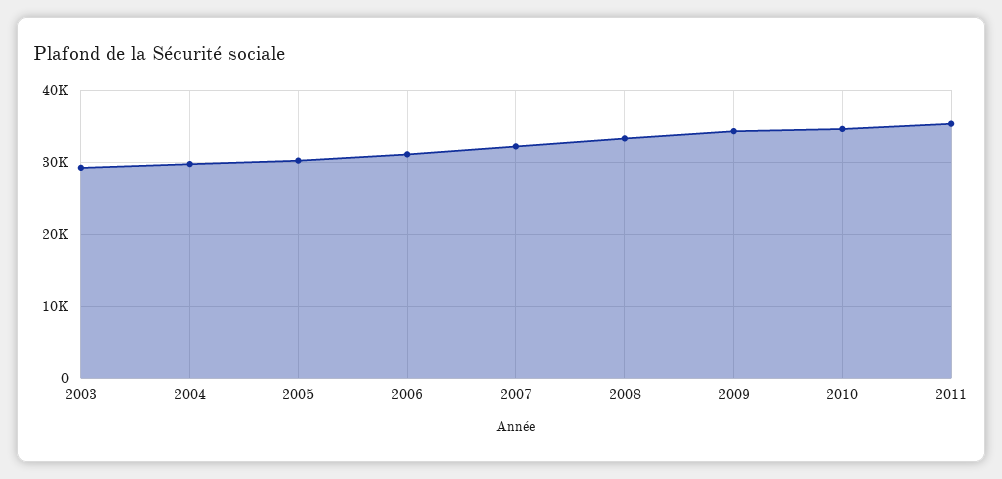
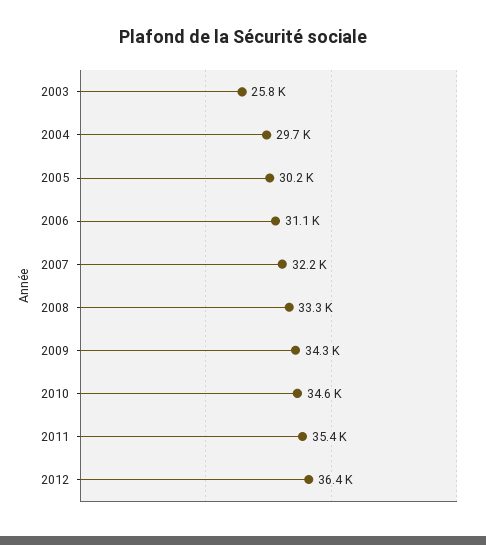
2003: 29000 -> 25800
2012: none -> 36400

